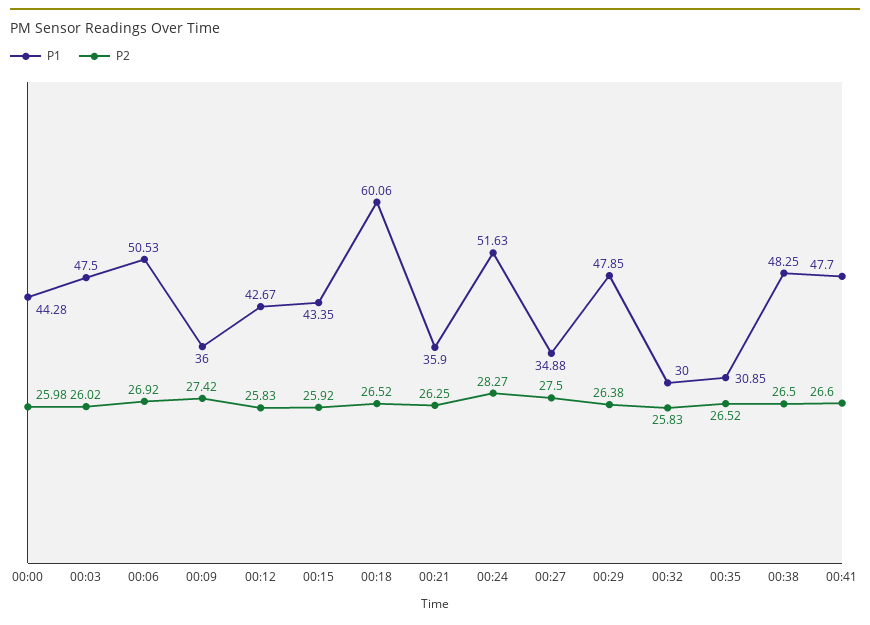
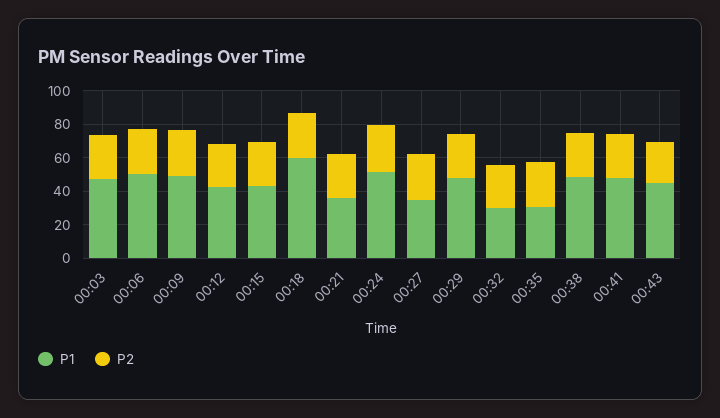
P1, 00:00: 44.28 -> none
P2, 00:00: 25.98 -> none
P1, 00:09: 36 -> 50
P1, 00:43: none -> 45
P2, 00:43: none -> 25

